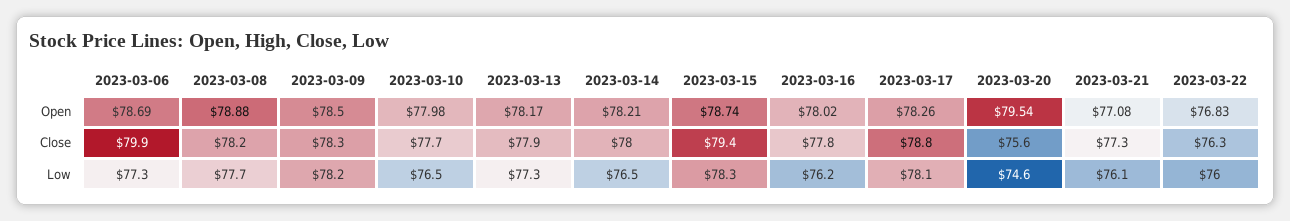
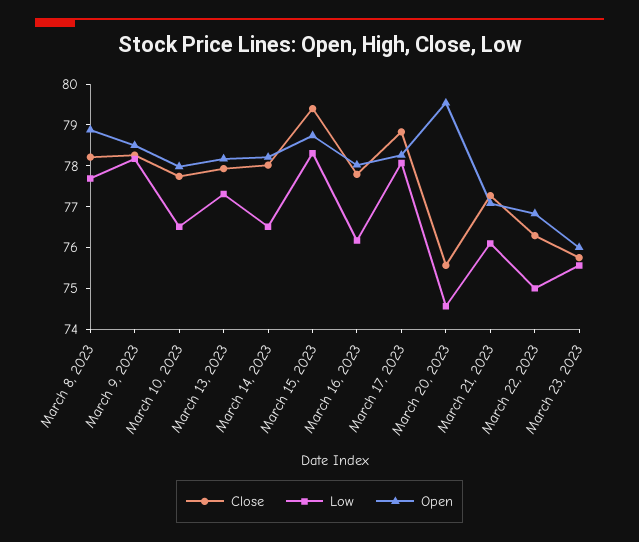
Open, 2023-03-06: 78.69 -> none
Close, 2023-03-06: 79.9 -> none
Low, 2023-03-06: 77.3 -> none
Low, 2023-03-22: 76 -> 75
Close, March 23, 2023: none -> 75.8
Low, March 23, 2023: none -> 75.6
Open, March 23, 2023: none -> 76

